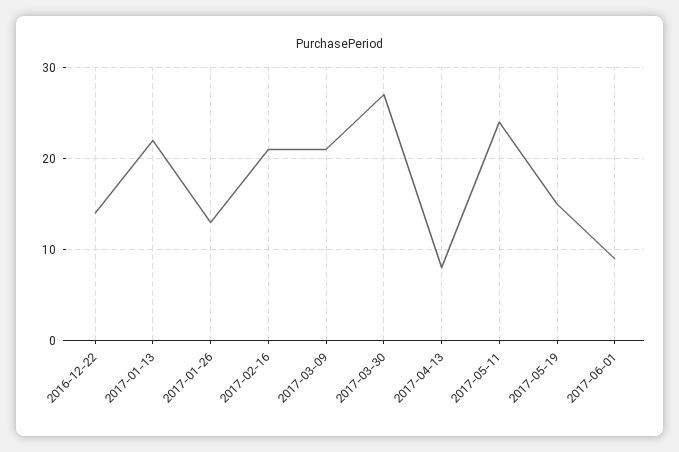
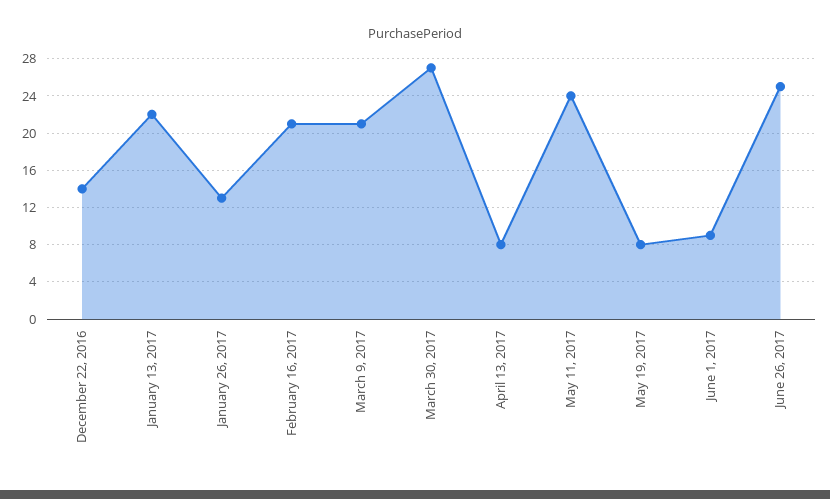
2017-05-19: 15 -> 8
June 26, 2017: none -> 25

